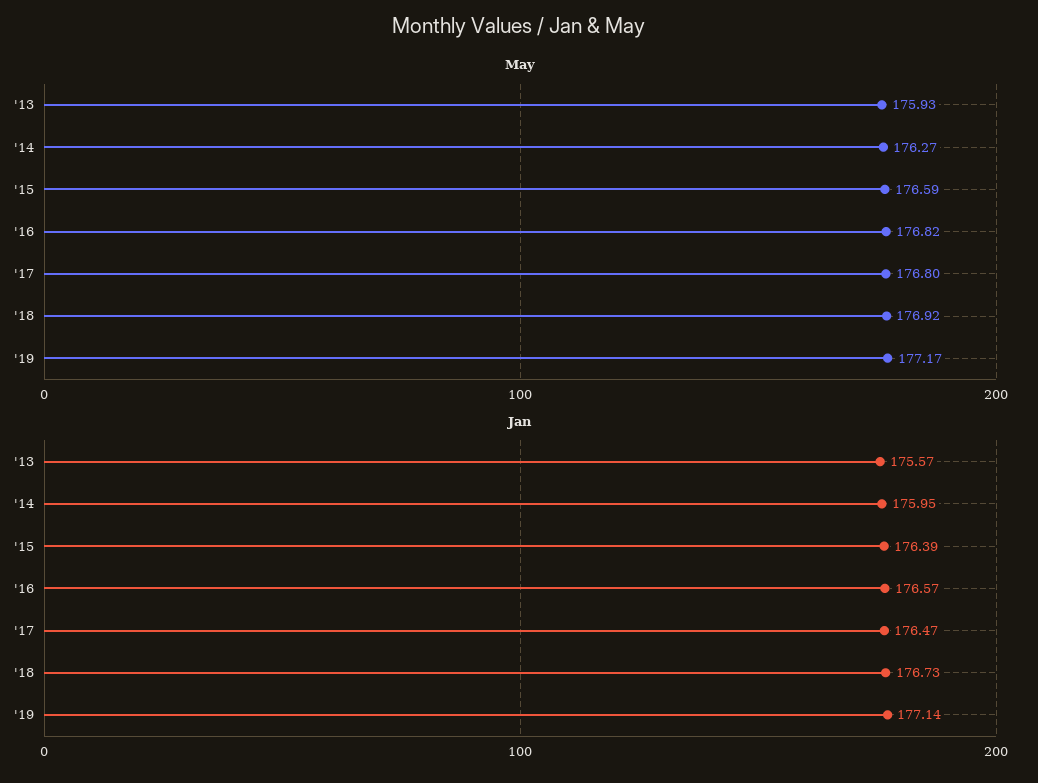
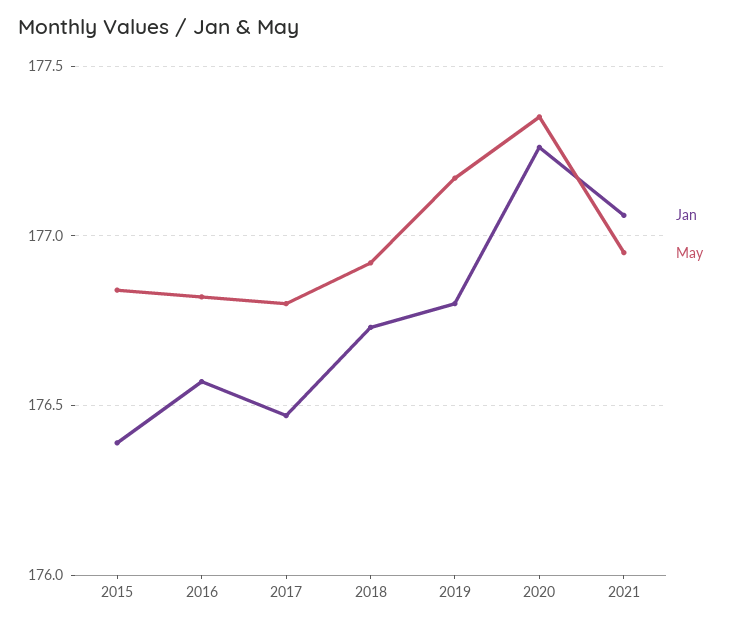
May, '13: 175.93 -> none
May, '14: 176.27 -> none
May, '15: 176.59 -> 176.85
Jan, '13: 175.57 -> none
Jan, '14: 175.95 -> none
Jan, '19: 177.14 -> 176.8
Jan, 2020: none -> 177.25
May, 2020: none -> 177.35
Jan, 2021: none -> 177.05
May, 2021: none -> 176.95

